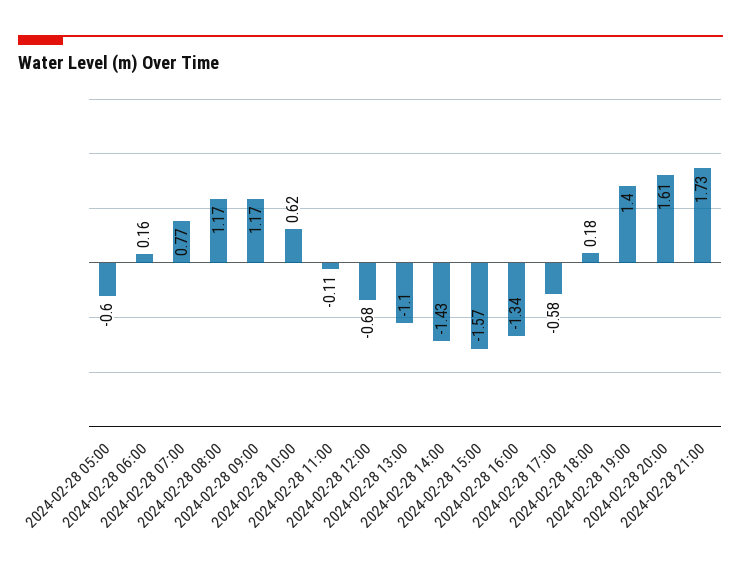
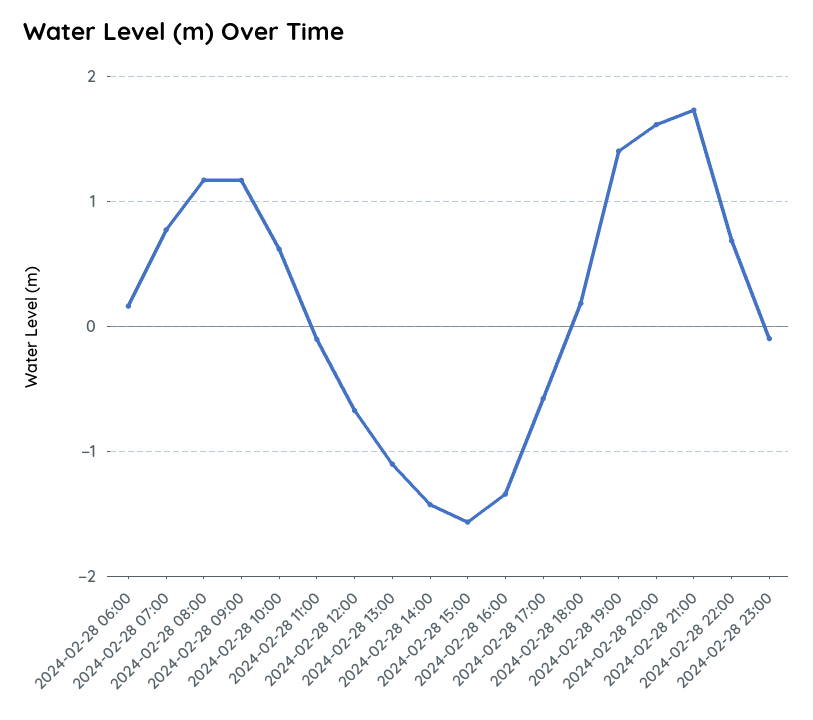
2024-02-28 05:00: -0.6 -> none
2024-02-28 22:00: none -> 0.7
2024-02-28 23:00: none -> -0.1

